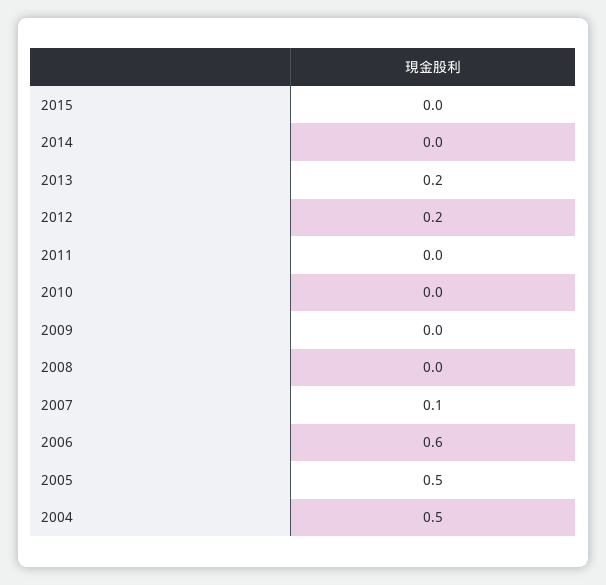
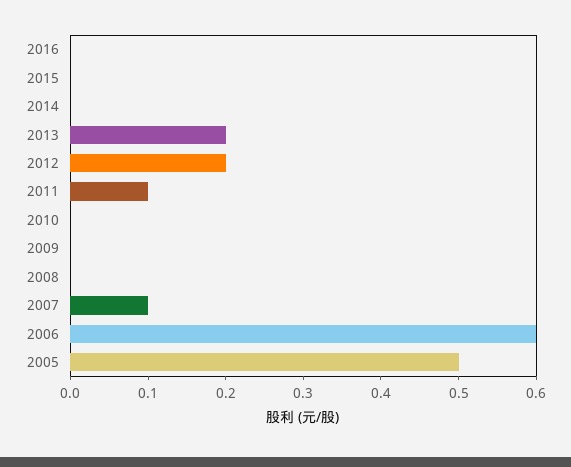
2011: 0 -> 0.1
2004: 0.5 -> none
2016: none -> 0

